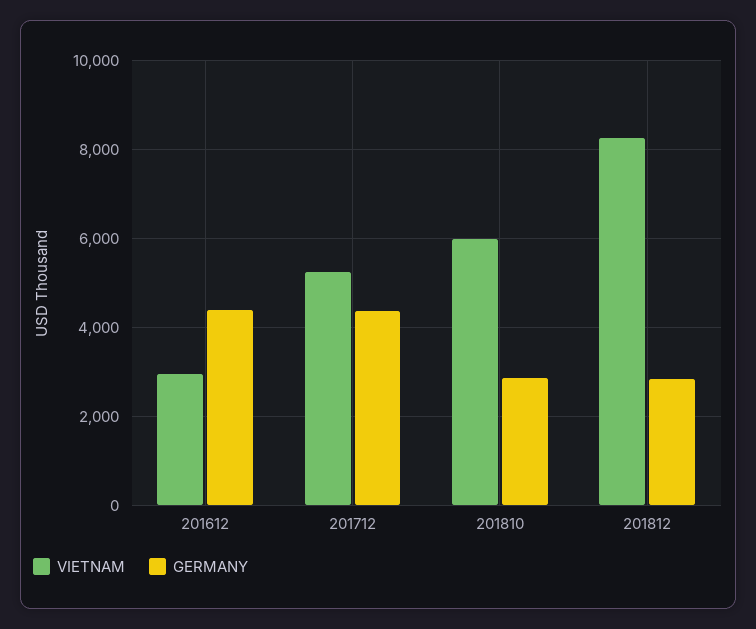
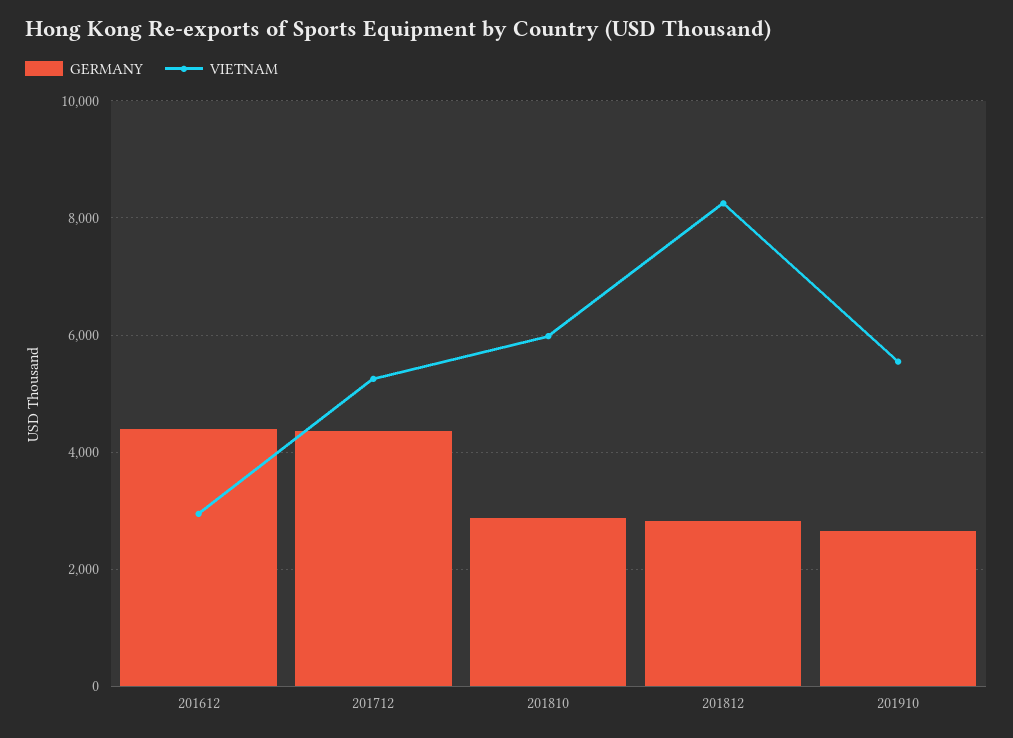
GERMANY, 201910: none -> 2600
VIETNAM, 201910: none -> 5600

